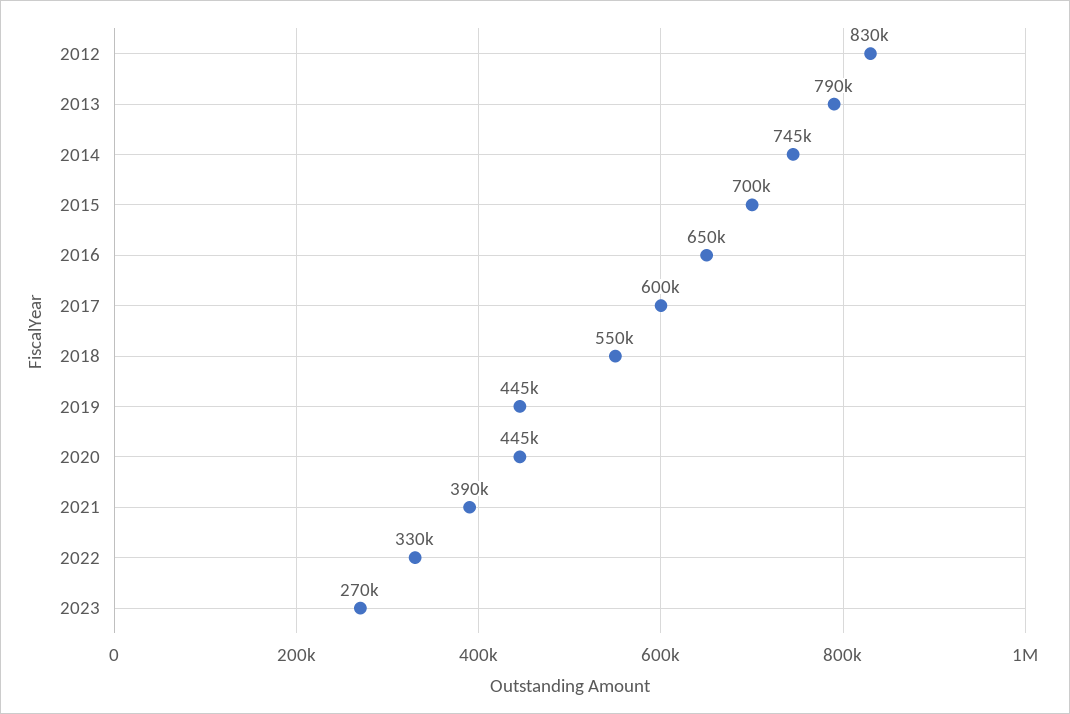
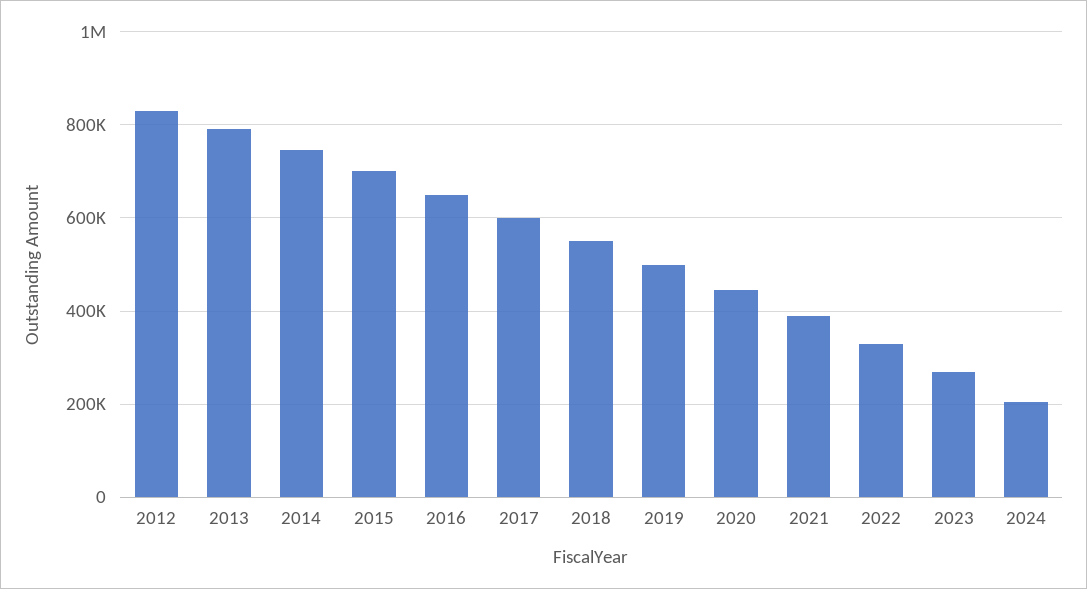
2019: 445000 -> 500000
2024: none -> 200000

